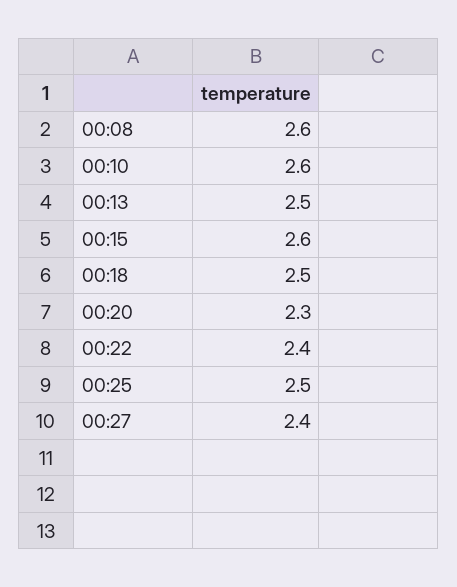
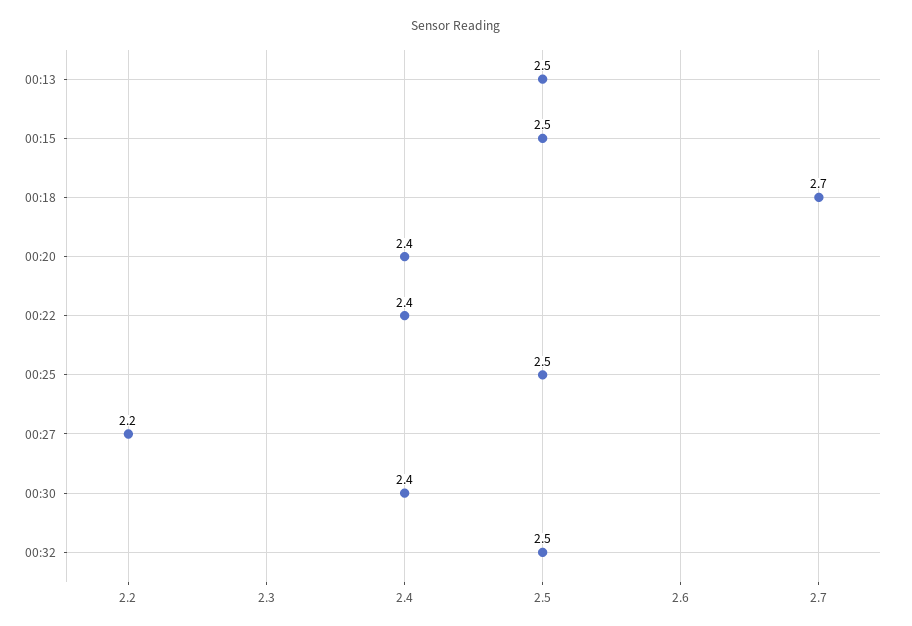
00:08: 2.6 -> none
00:10: 2.6 -> none
00:15: 2.6 -> 2.5
00:18: 2.5 -> 2.7
00:20: 2.3 -> 2.4
00:27: 2.4 -> 2.2
00:30: none -> 2.4
00:32: none -> 2.5

